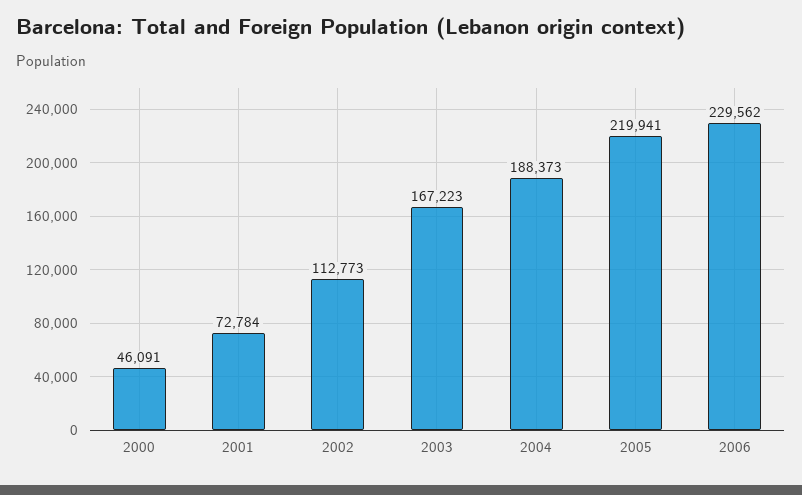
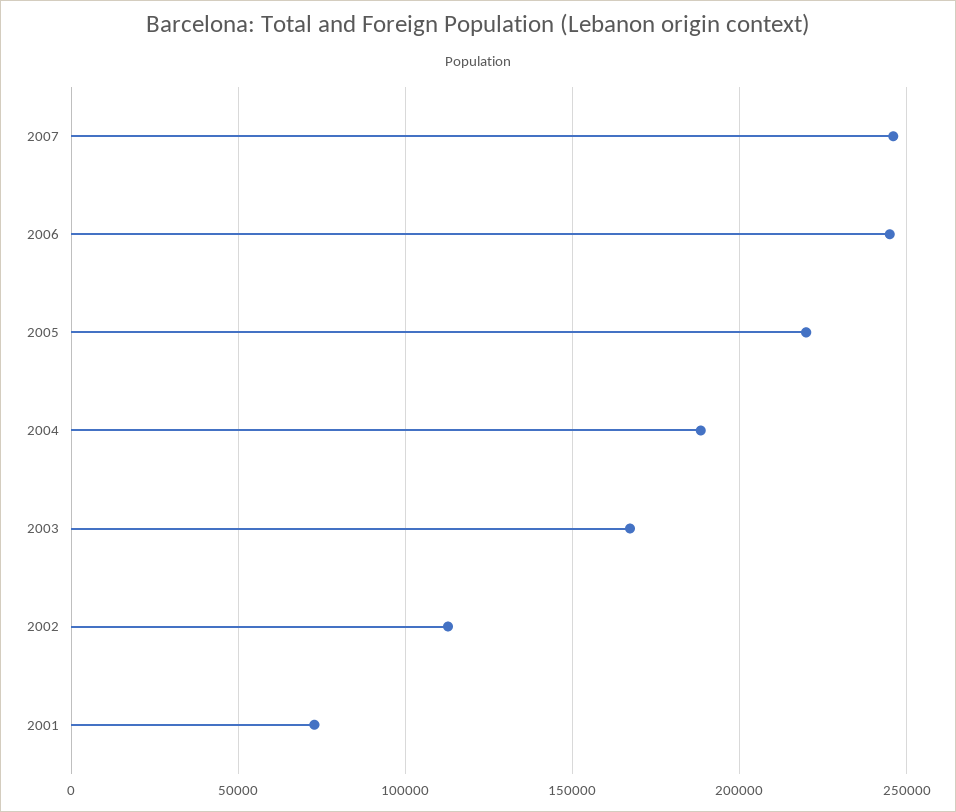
2000: 46091 -> none
2006: 229562 -> 245000
2007: none -> 245000

